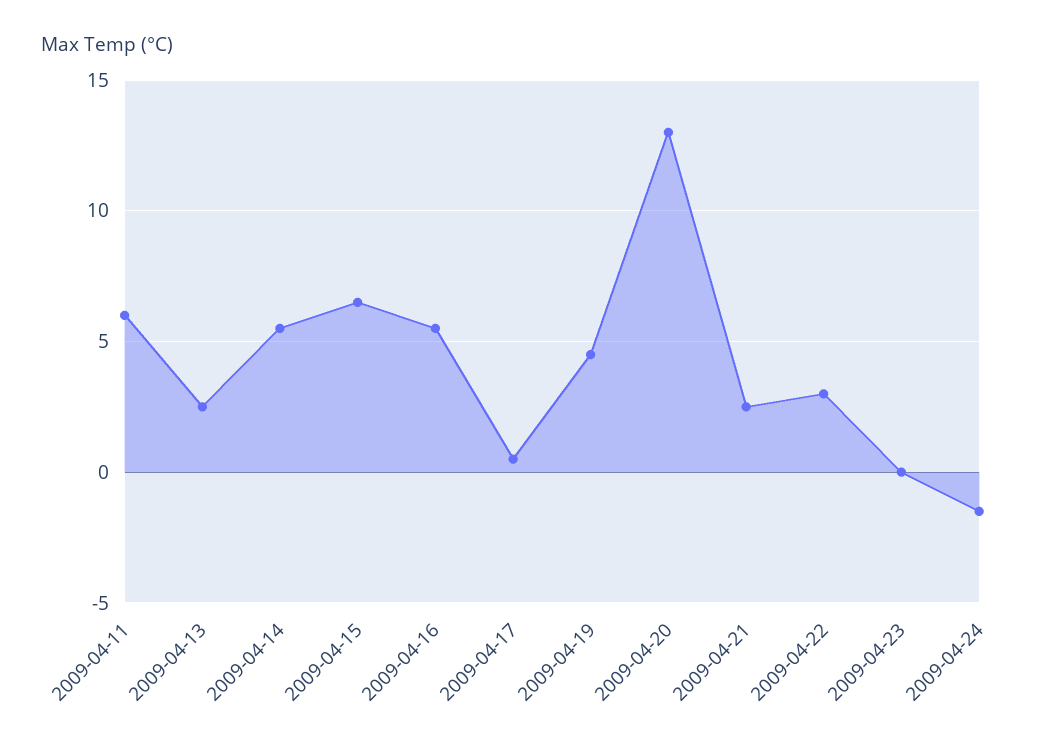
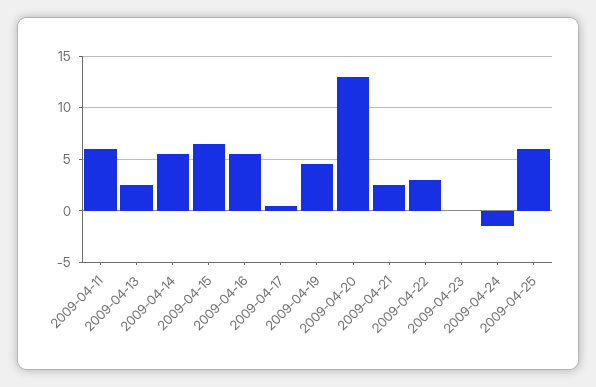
2009-04-25: none -> 6

